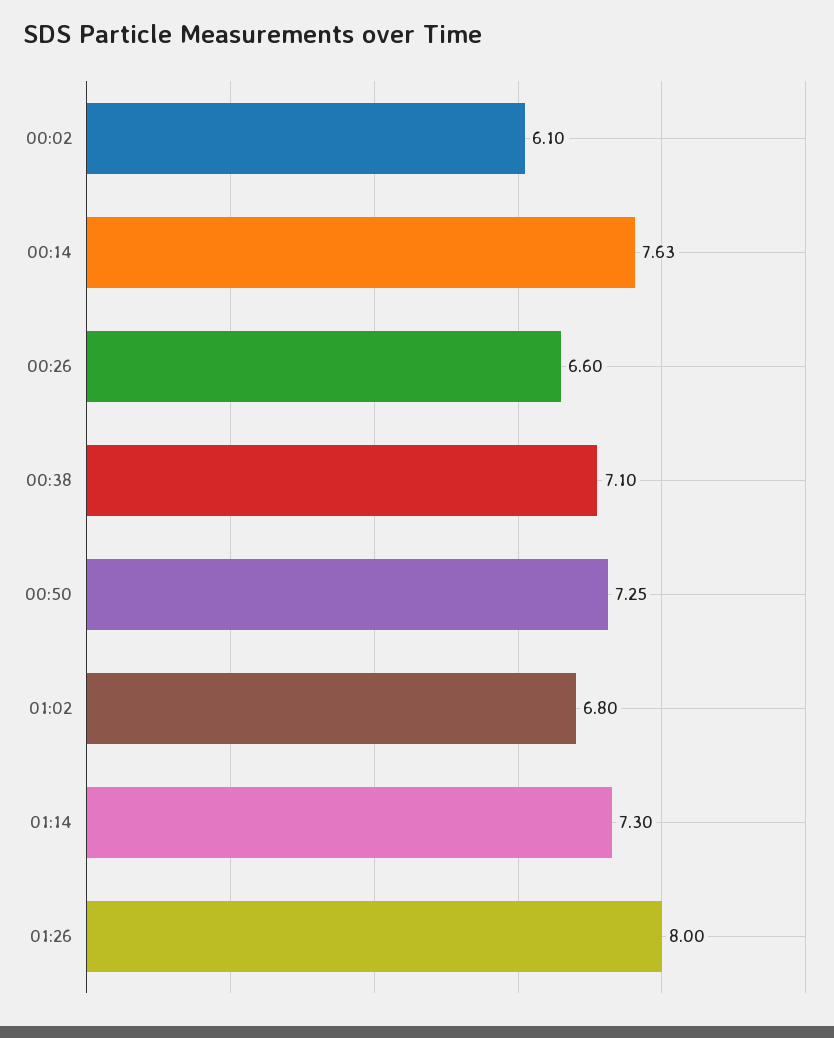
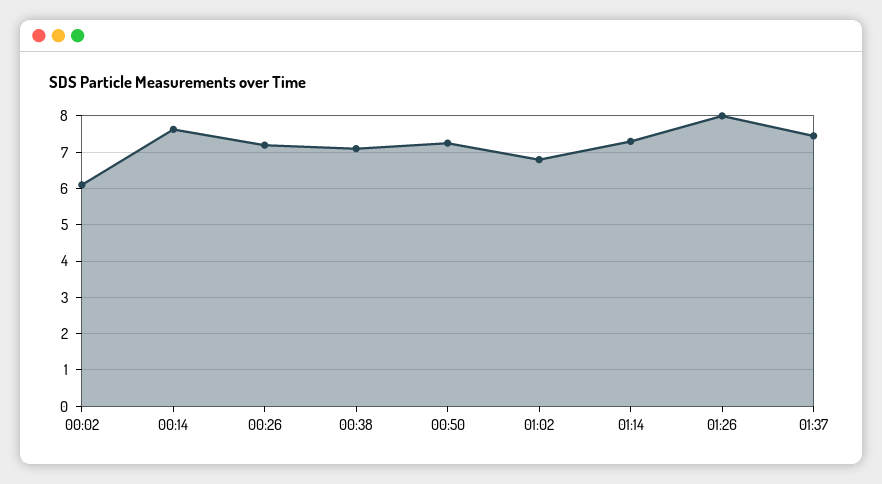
00:26: 6.6 -> 7.2
01:37: none -> 7.4

